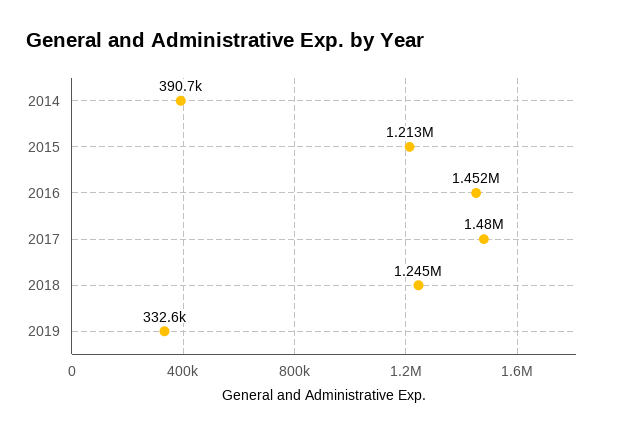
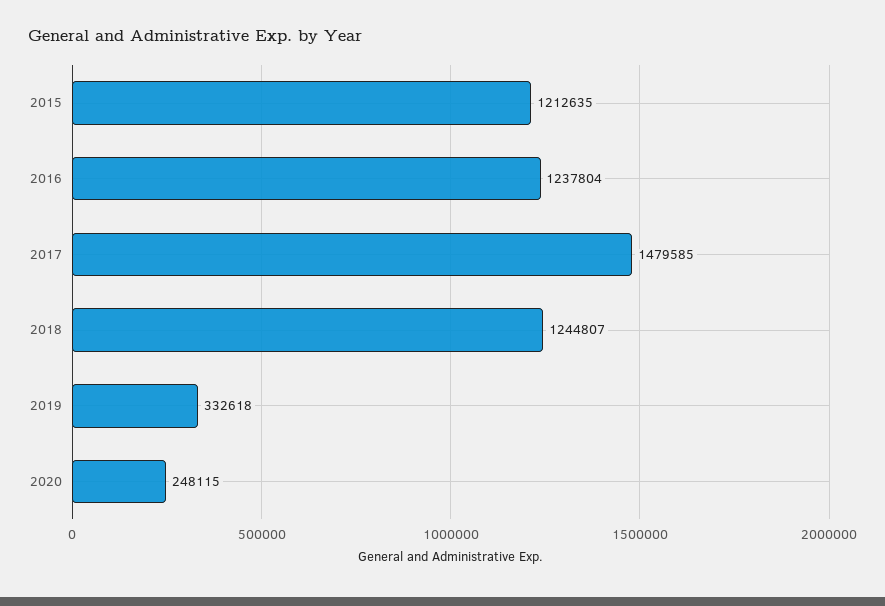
2014: 390700 -> none
2016: 1452000 -> 1237804
2020: none -> 248115

